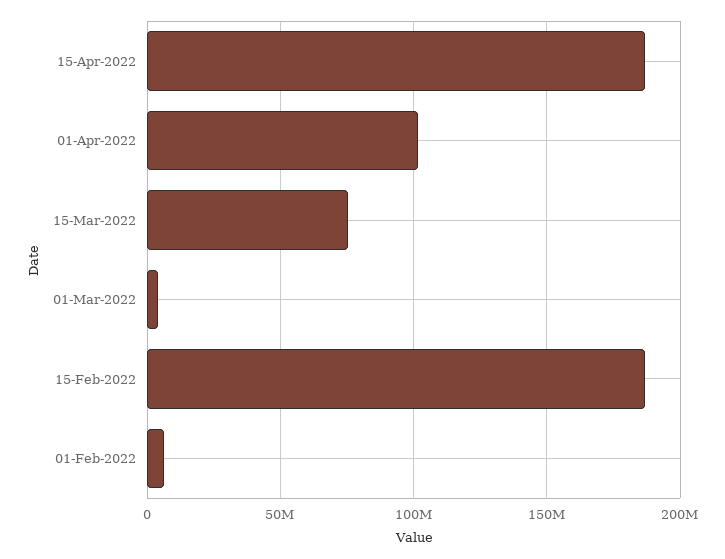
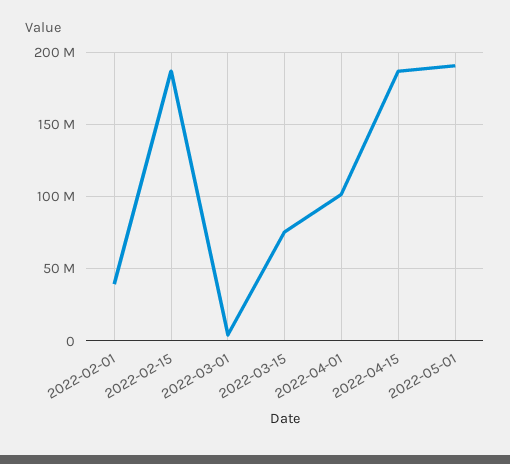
01-Feb-2022: 5000000 -> 40000000
2022-05-01: none -> 190000000

